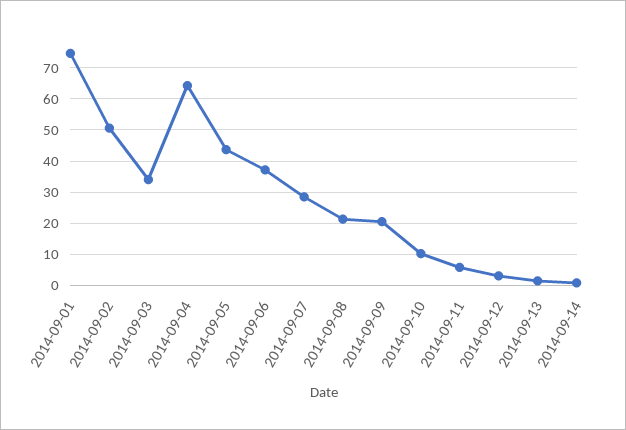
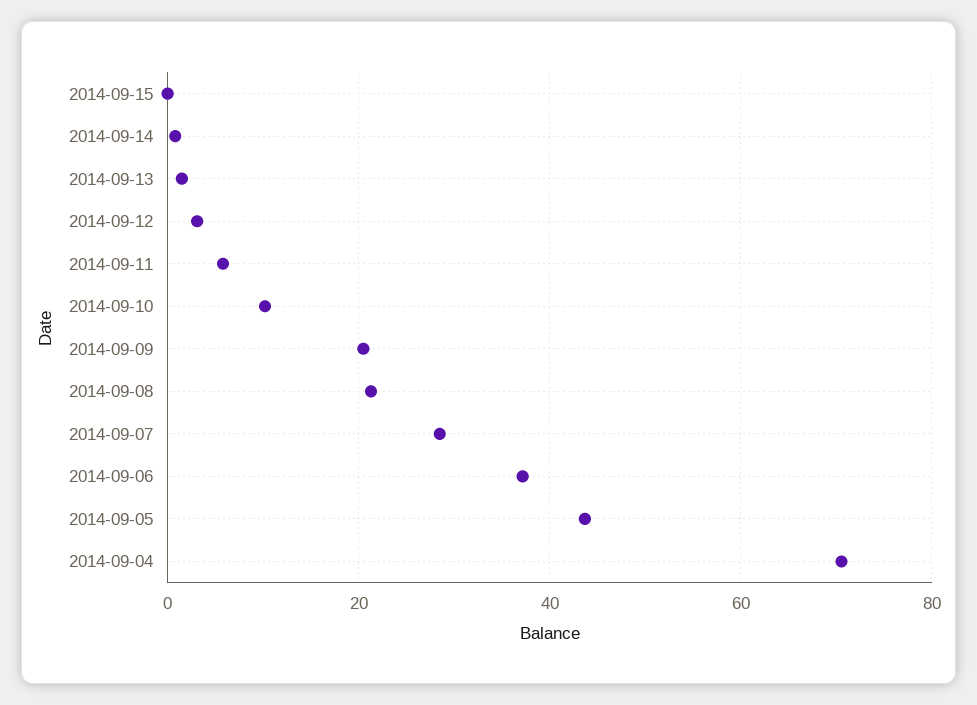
2014-09-01: 74 -> none
2014-09-02: 50 -> none
2014-09-03: 34 -> none
2014-09-04: 64 -> 70
2014-09-15: none -> 0

